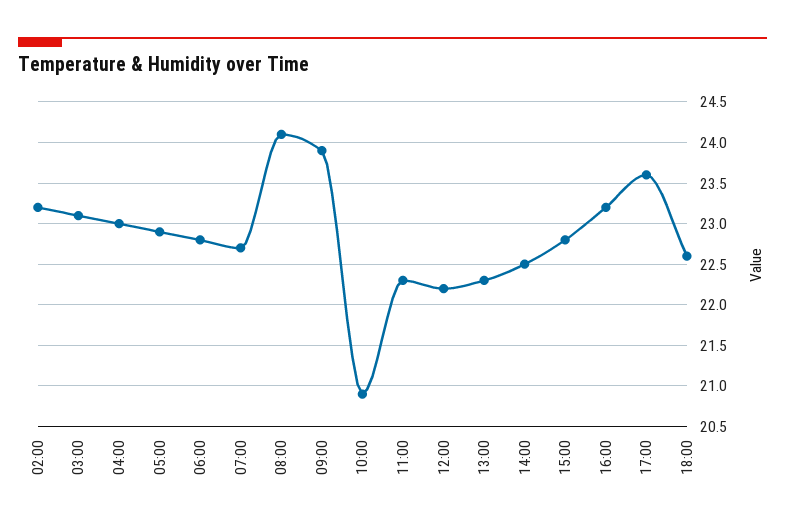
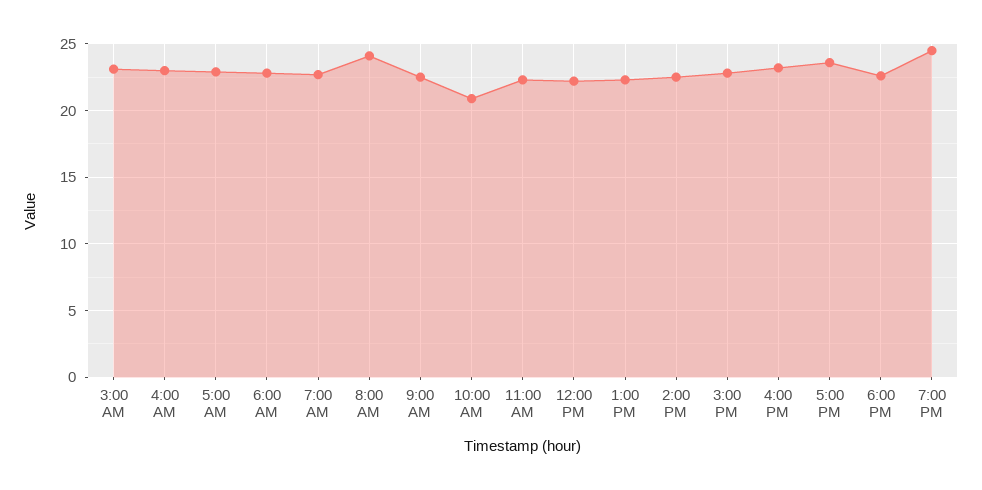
02:00: 23.2 -> none
09:00: 23.9 -> 22.5
7:00 PM: none -> 24.5

